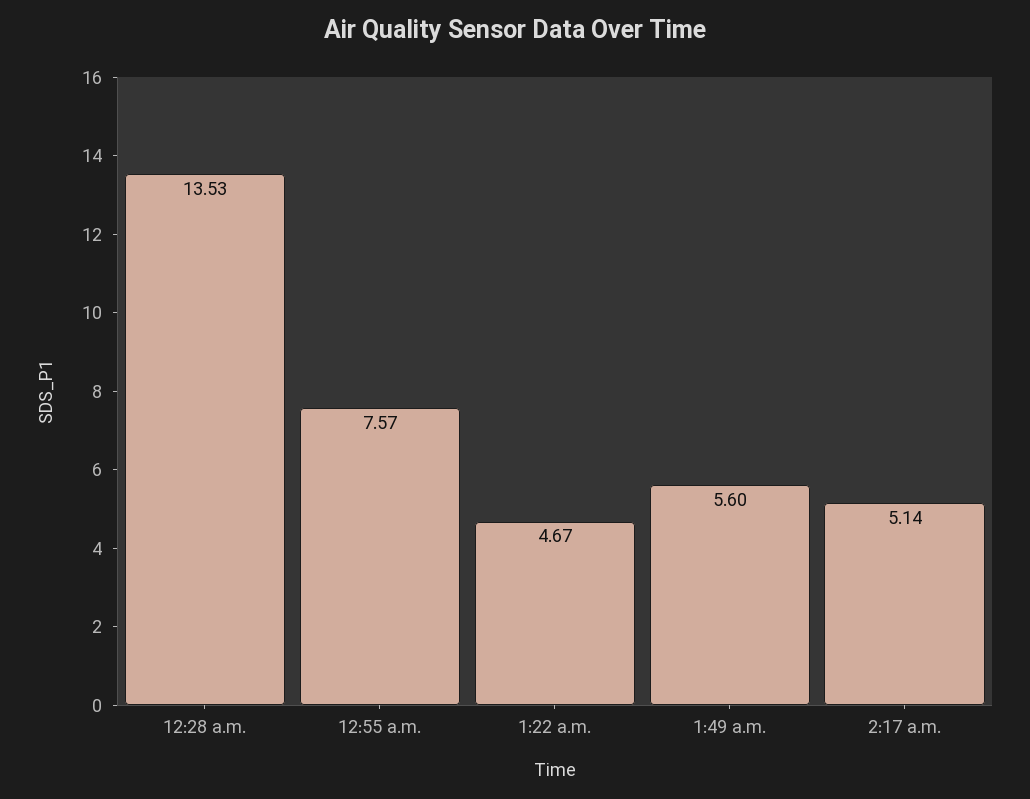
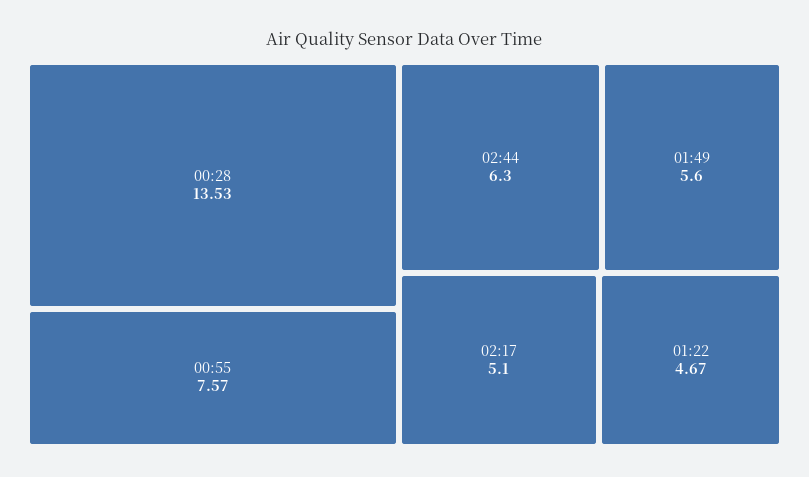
2:17 a.m.: 5.14 -> 5.1
02:44: none -> 6.3

